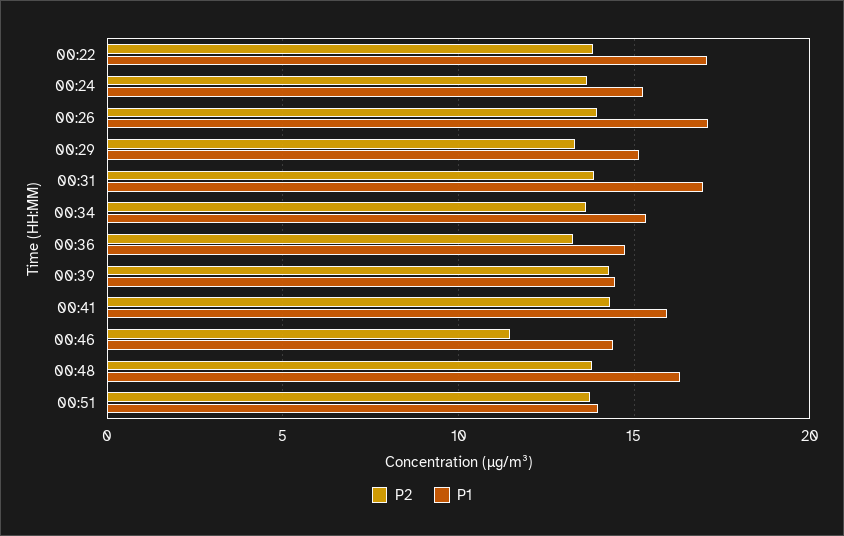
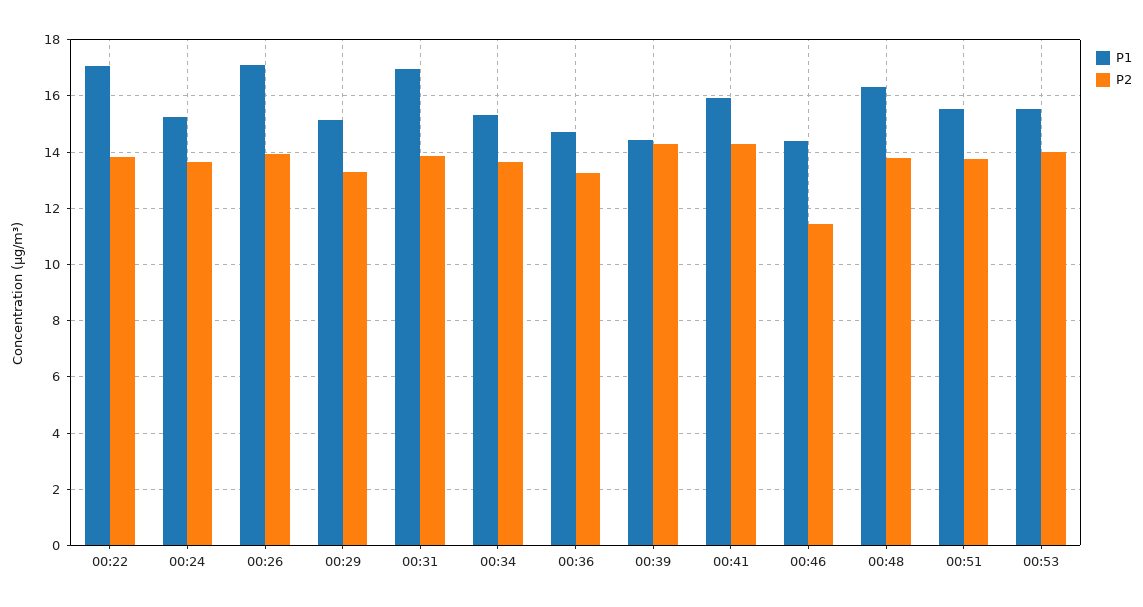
P1, 00:51: 14 -> 15.5
P1, 00:53: none -> 15.5
P2, 00:53: none -> 14

